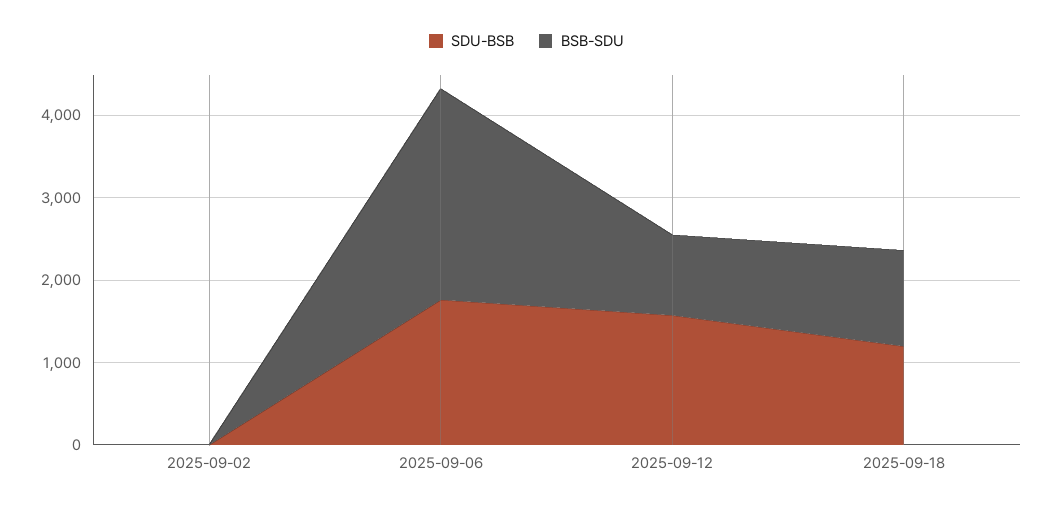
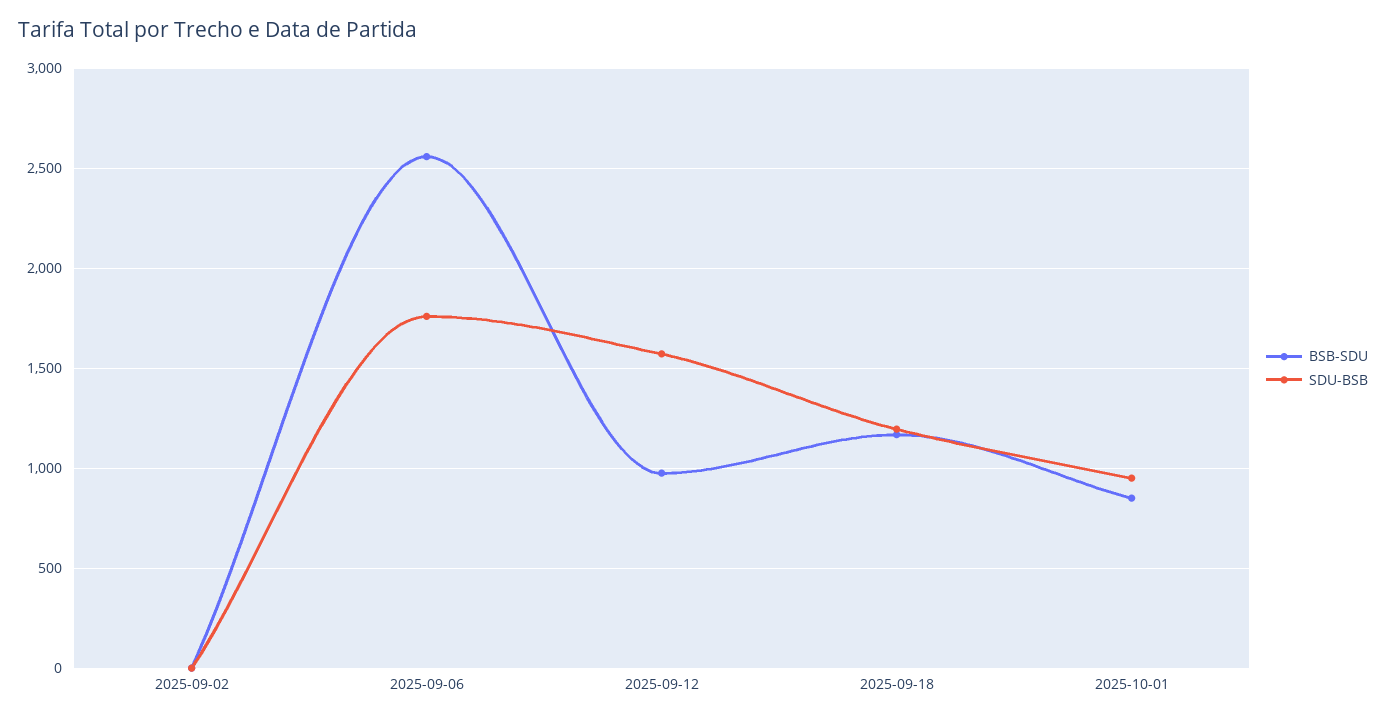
BSB-SDU, 2025-10-01: none -> 850
SDU-BSB, 2025-10-01: none -> 950

